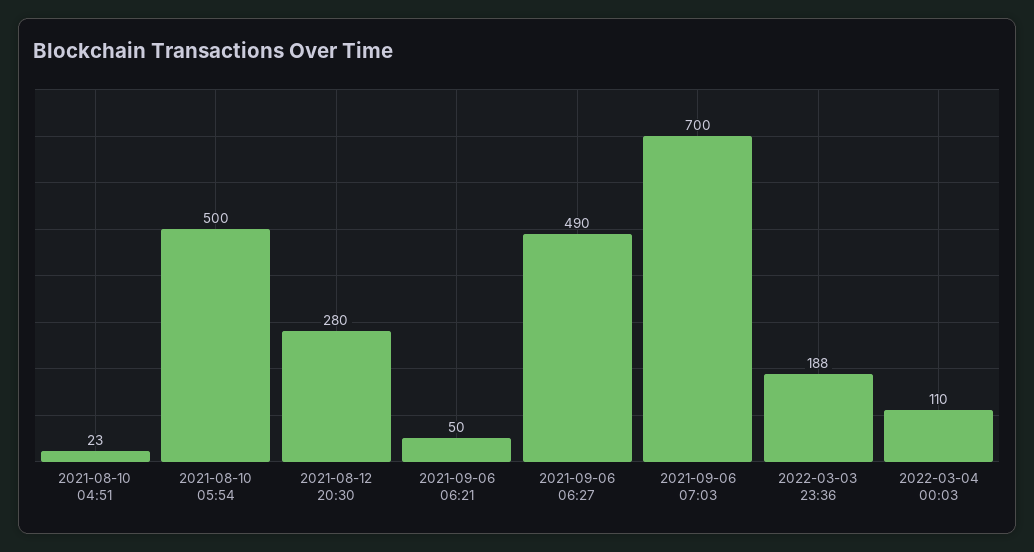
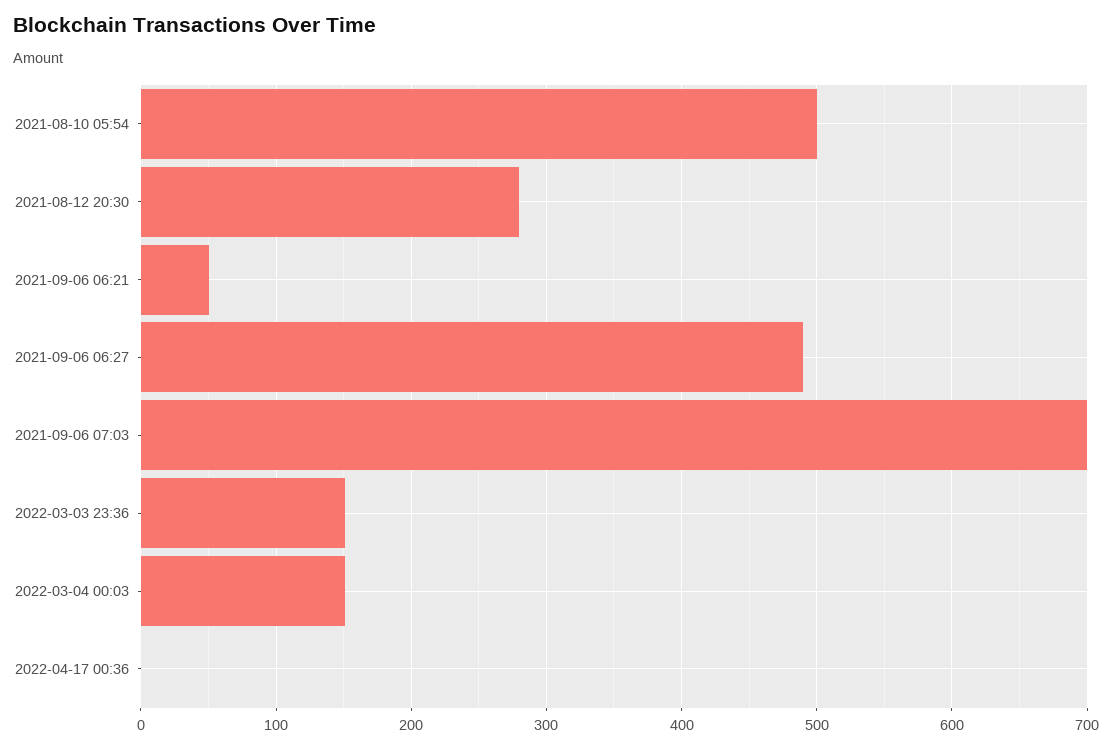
2021-08-10 04:51: 23 -> none
2022-03-03 23:36: 188 -> 150
2022-03-04 00:03: 110 -> 150
2022-04-17 00:36: none -> 0

